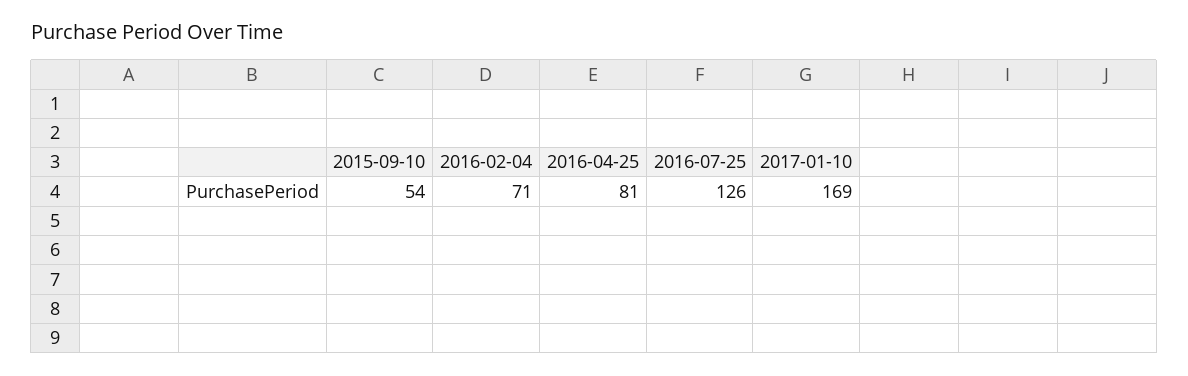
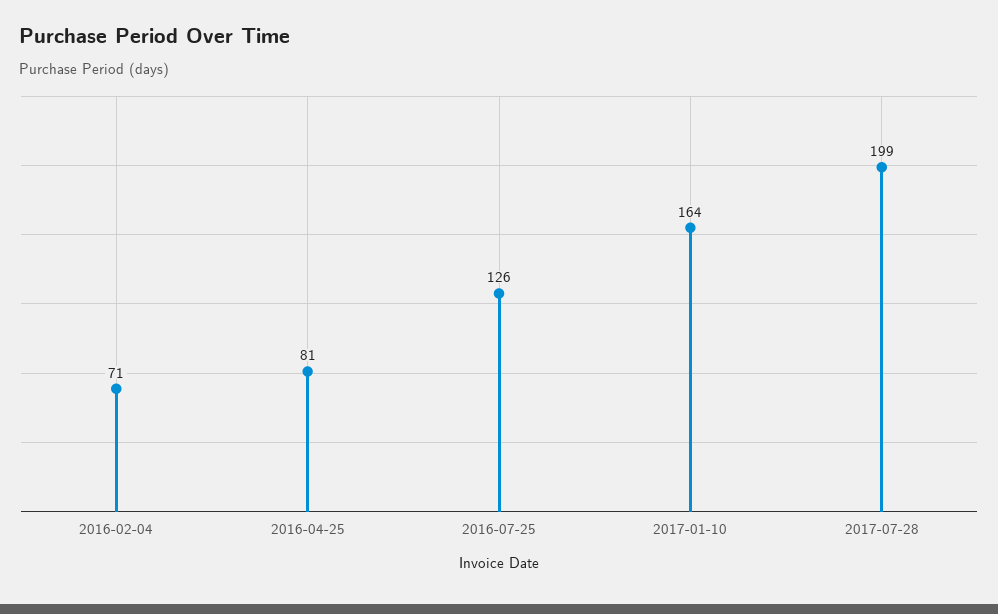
2015-09-10: 54 -> none
2017-01-10: 169 -> 164
2017-07-28: none -> 199

